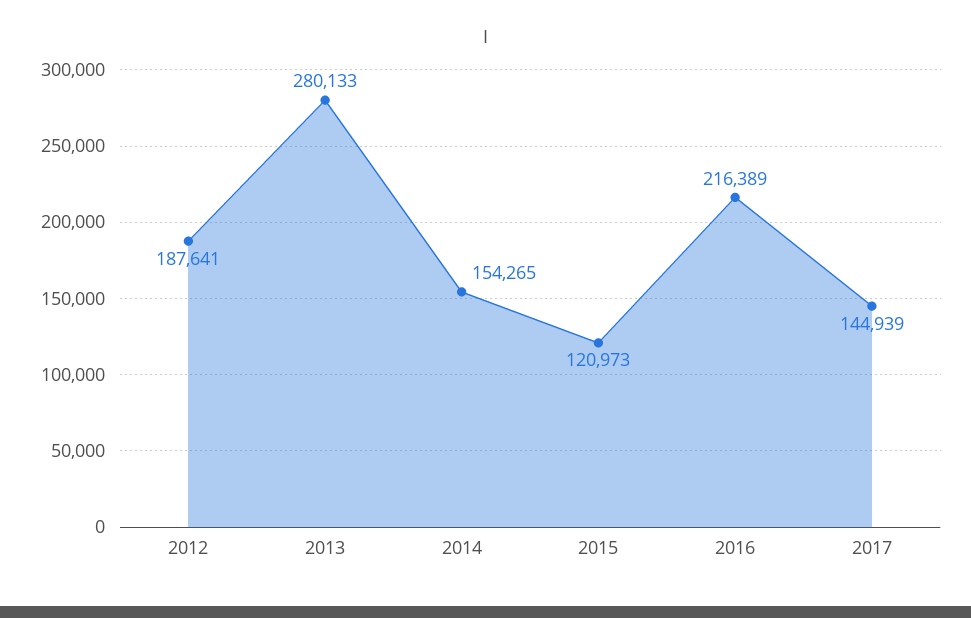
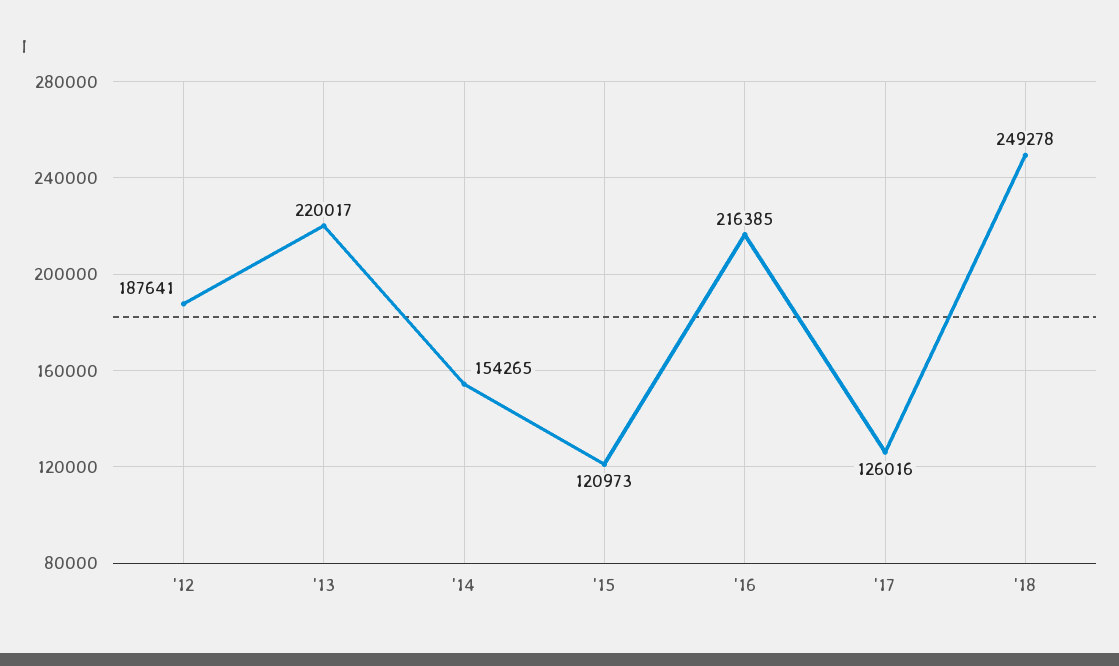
2013: 280133 -> 220017
2016: 216389 -> 216385
2017: 144939 -> 126016
'18: none -> 249278

